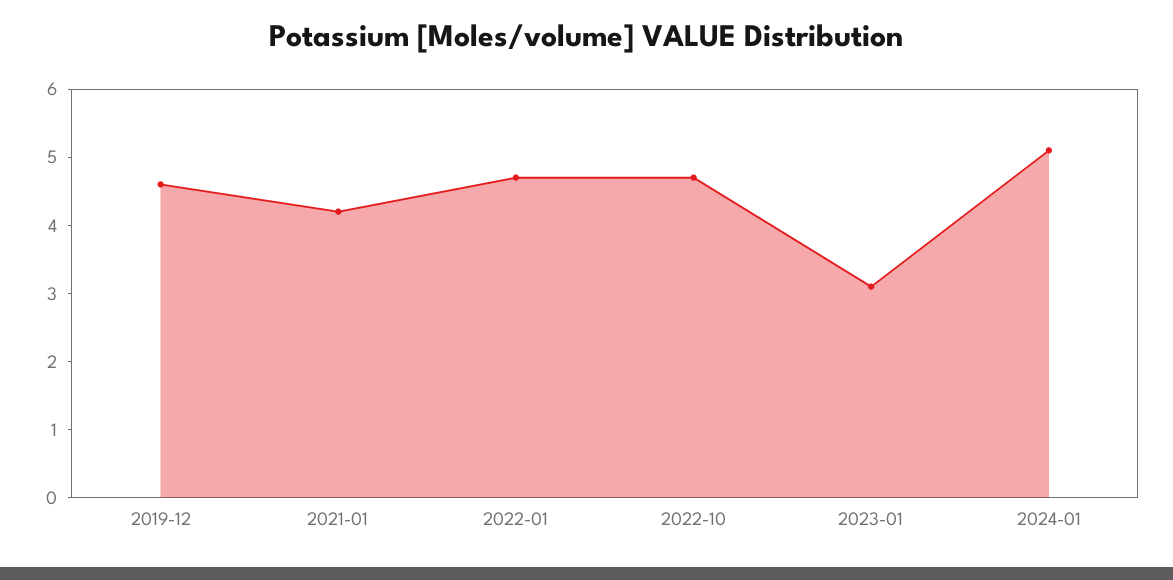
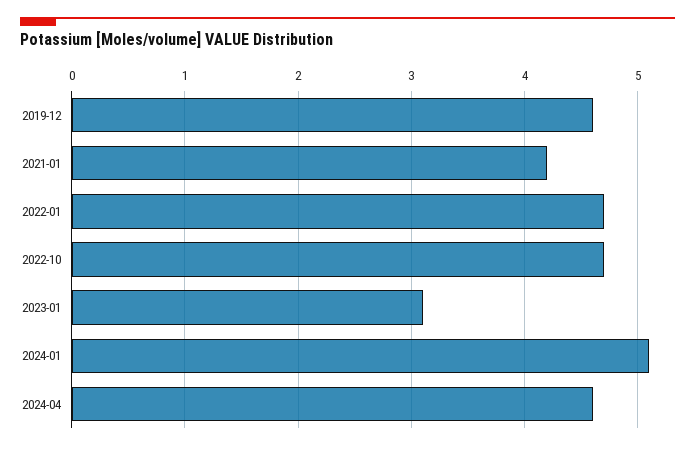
2024-04: none -> 4.6

